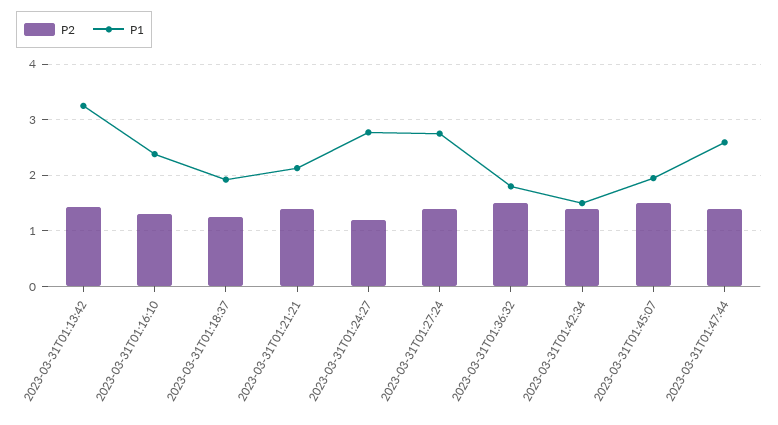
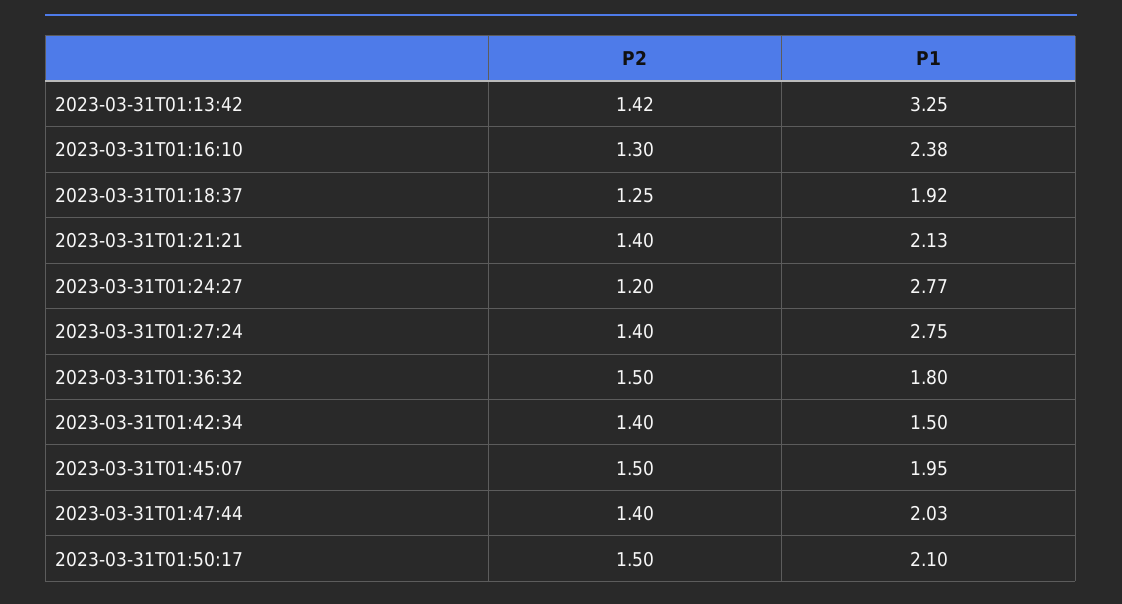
P1, 2023-03-31T01:47:44: 2.6 -> 2.03
P2, 2023-03-31T01:50:17: none -> 1.5
P1, 2023-03-31T01:50:17: none -> 2.1

